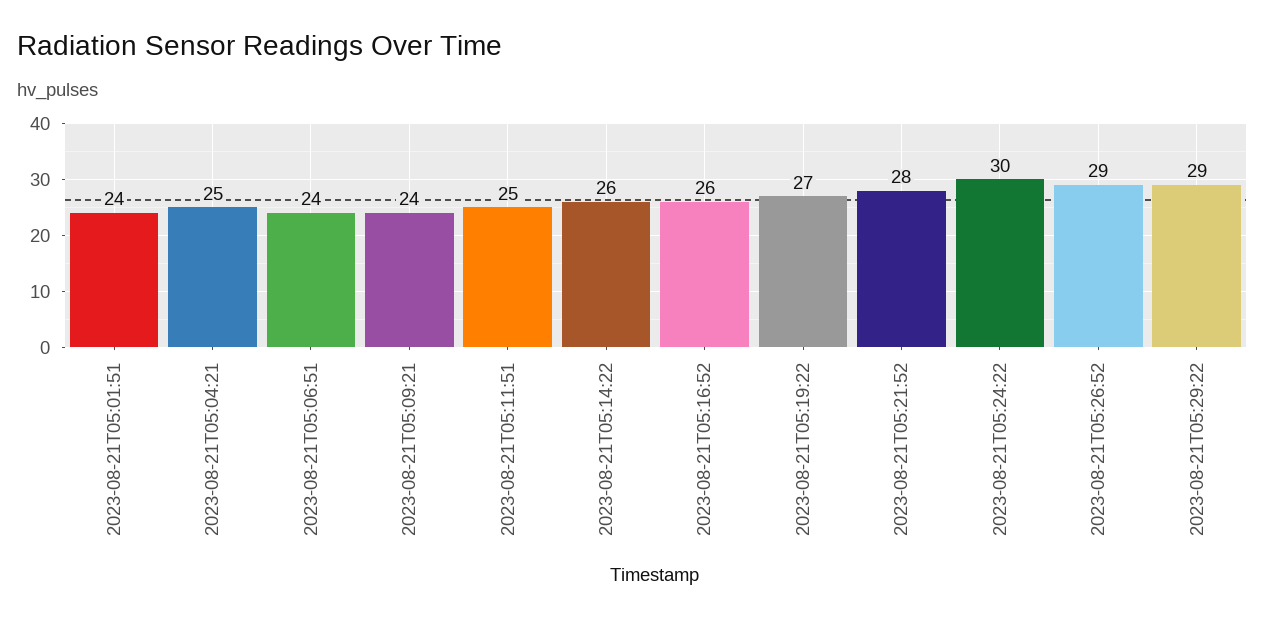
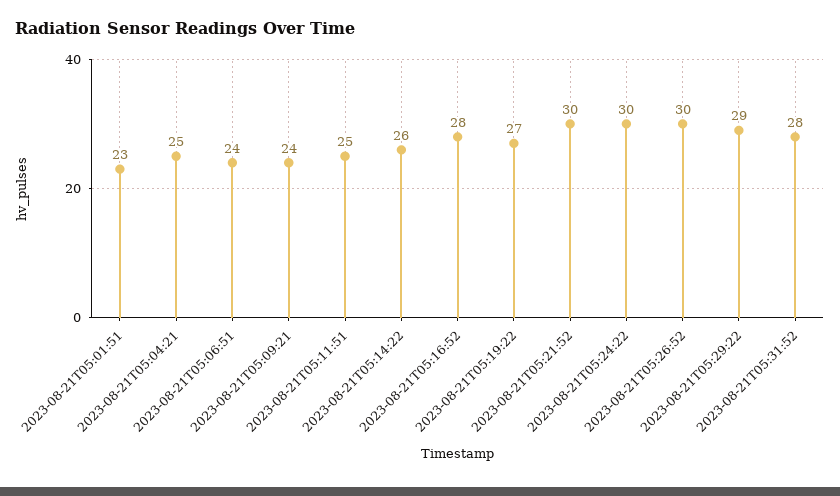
2023-08-21T05:01:51: 24 -> 23
2023-08-21T05:16:52: 26 -> 28
2023-08-21T05:21:52: 28 -> 30
2023-08-21T05:26:52: 29 -> 30
2023-08-21T05:31:52: none -> 28

